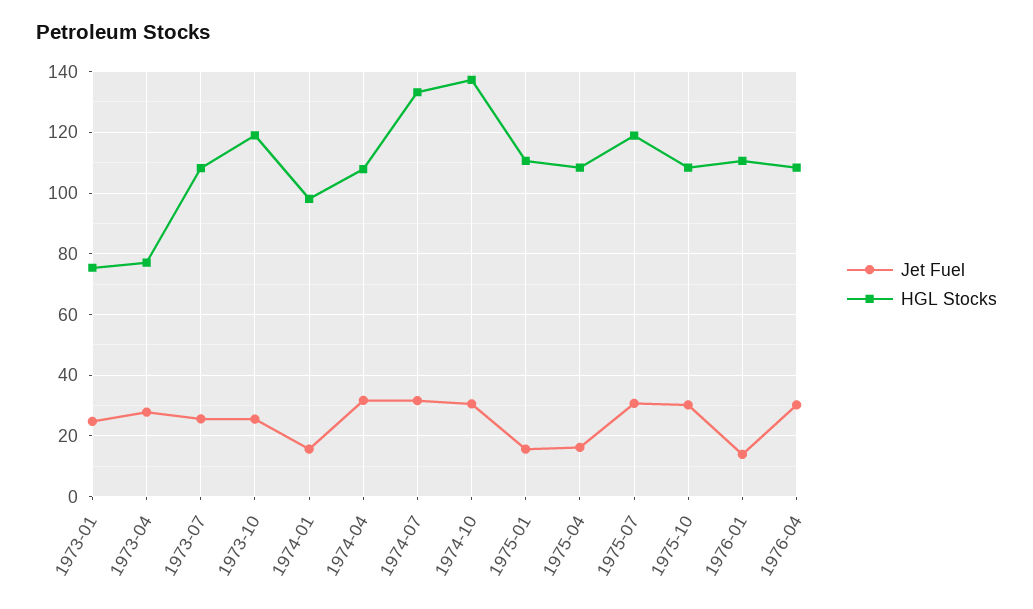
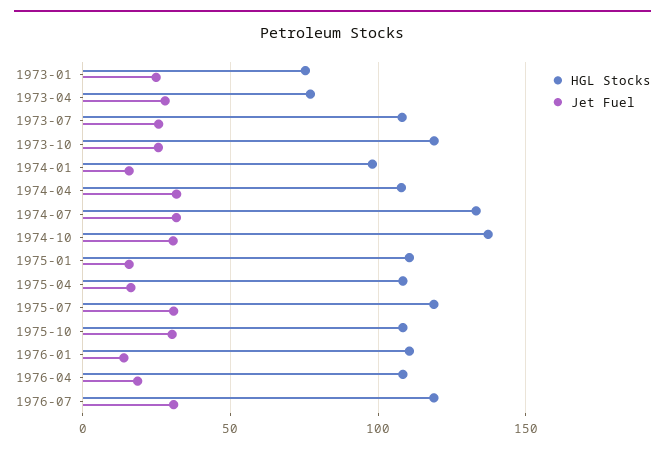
Jet Fuel, 1976-04: 30 -> 20
HGL Stocks, 1976-07: none -> 120
Jet Fuel, 1976-07: none -> 30

